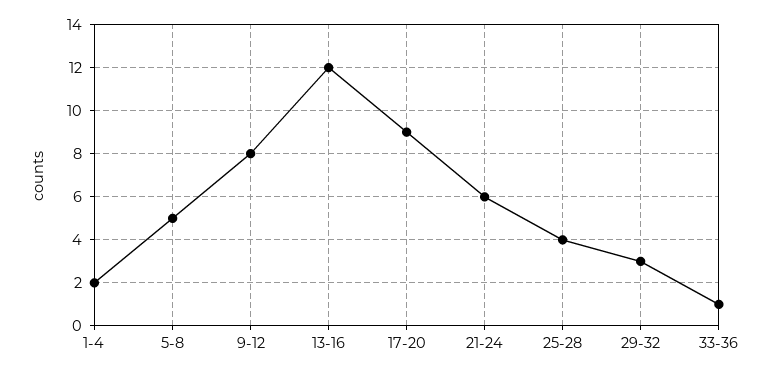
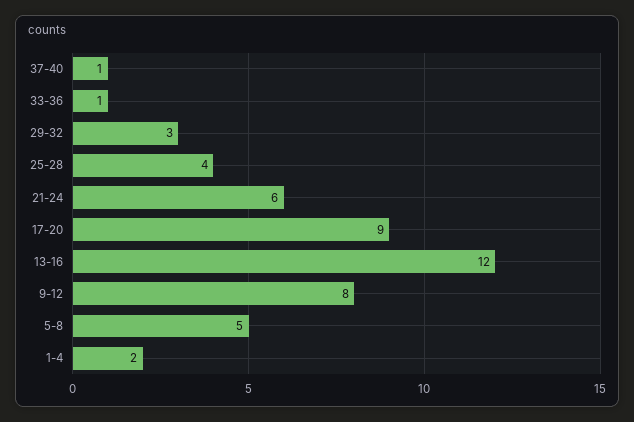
37-40: none -> 1

